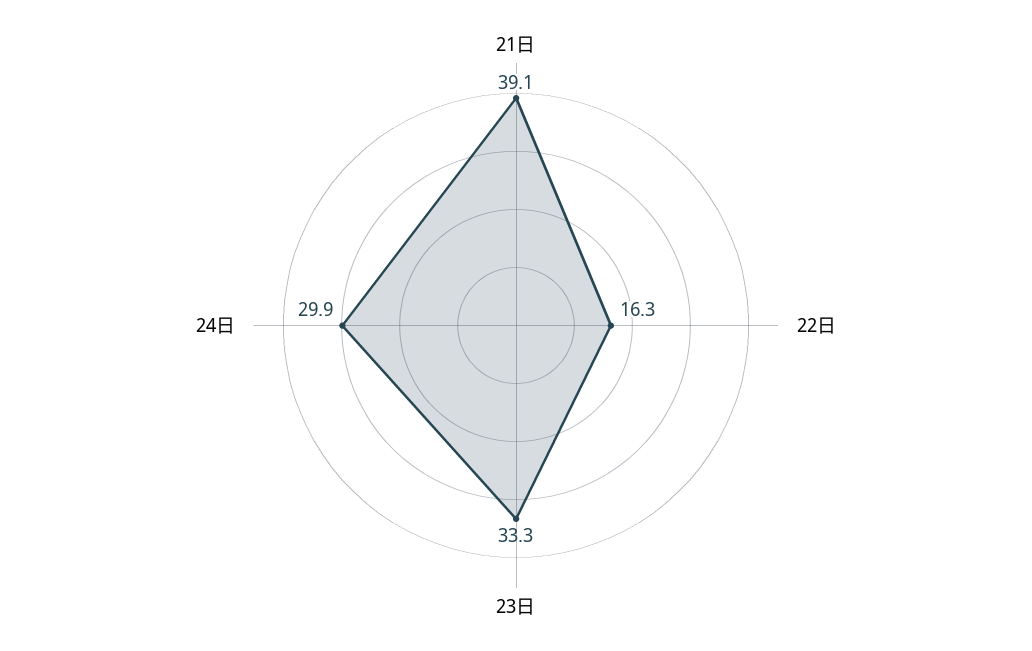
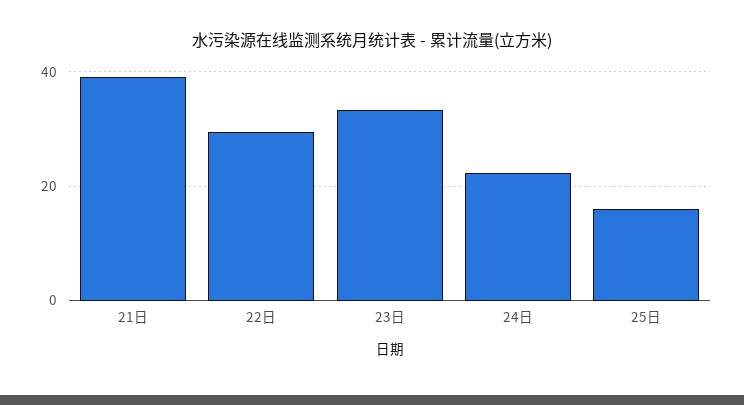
22日: 16.3 -> 30
24日: 29.9 -> 22
25日: none -> 16

